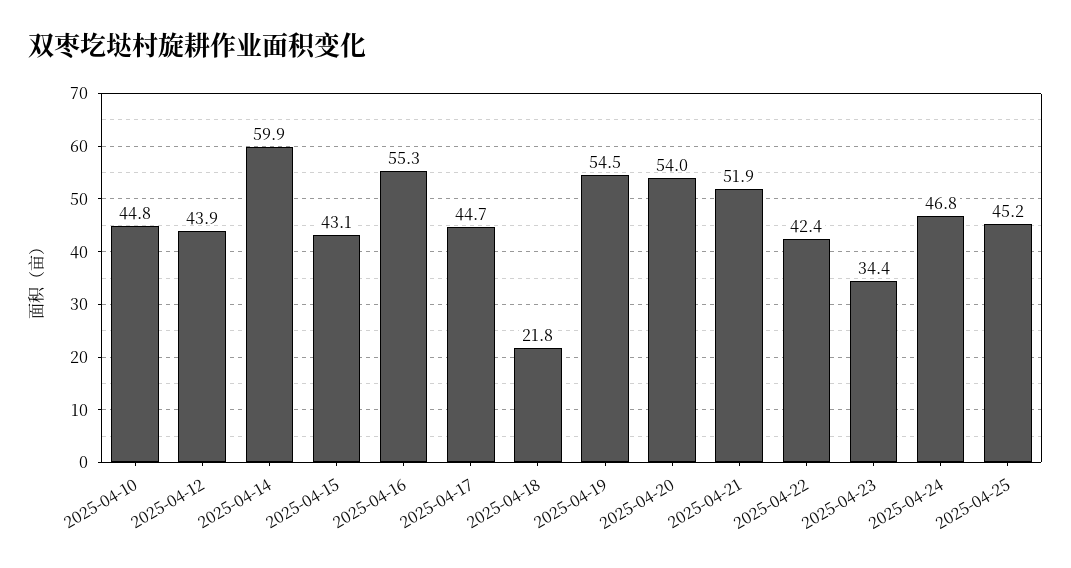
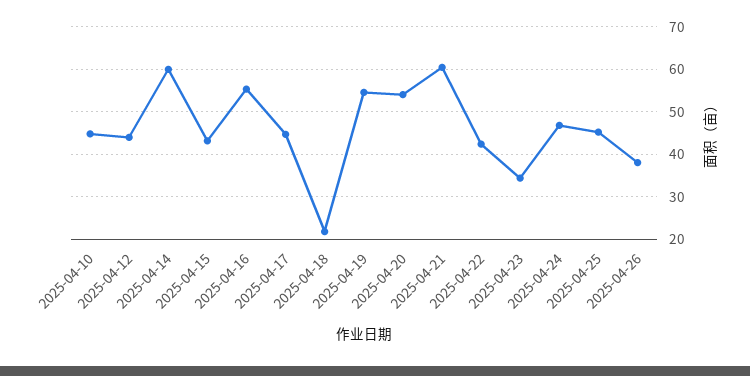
2025-04-21: 51.9 -> 60
2025-04-26: none -> 38

